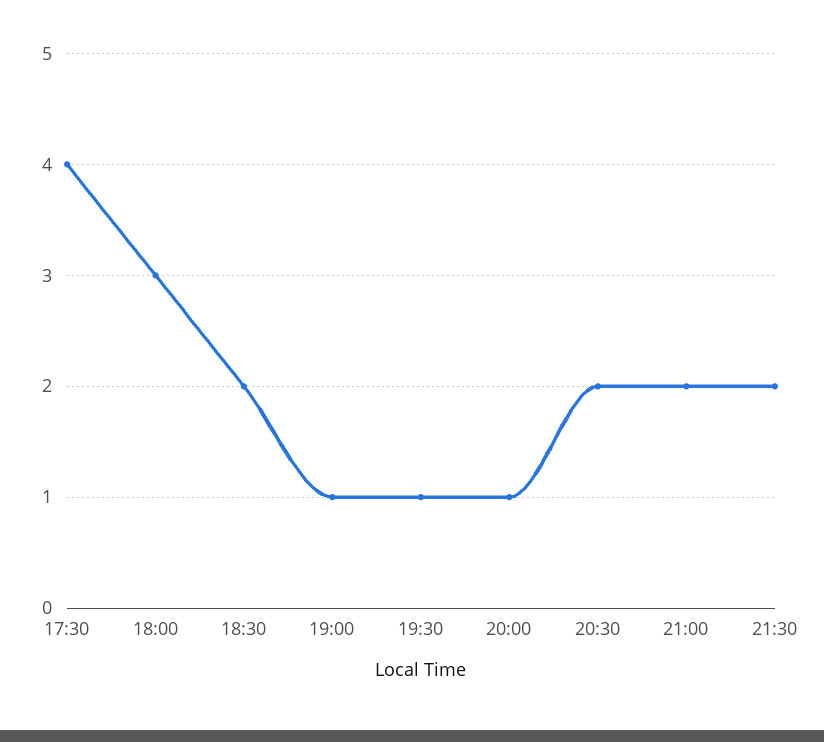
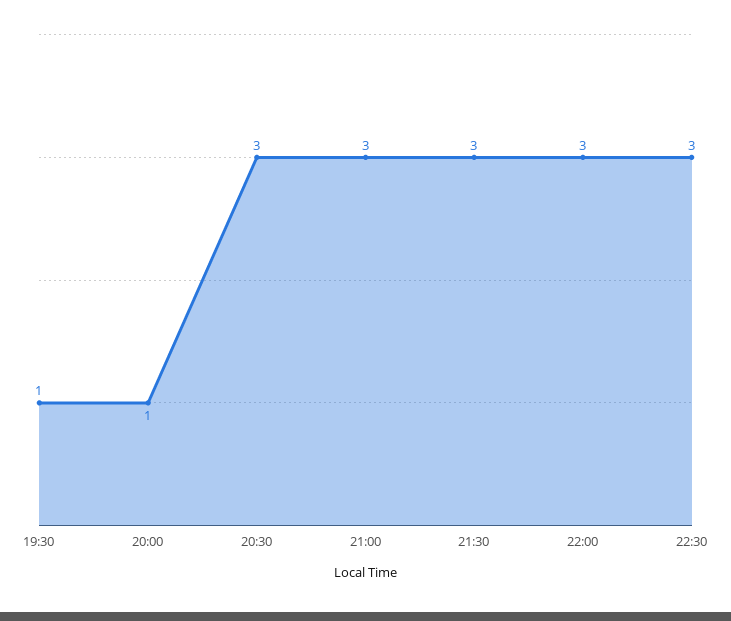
17:30: 4 -> none
18:00: 3 -> none
18:30: 2 -> none
19:00: 1 -> none
20:30: 2 -> 3
21:00: 2 -> 3
21:30: 2 -> 3
22:00: none -> 3
22:30: none -> 3

